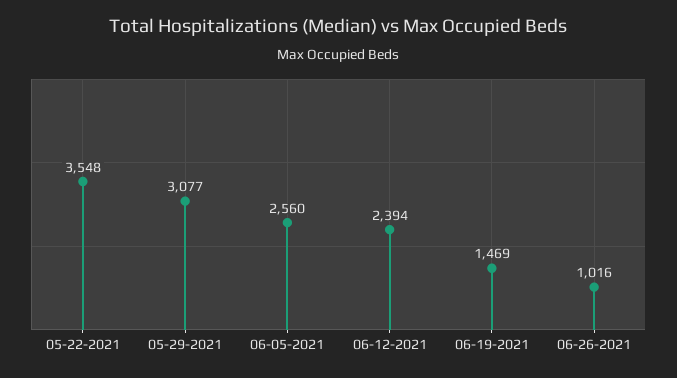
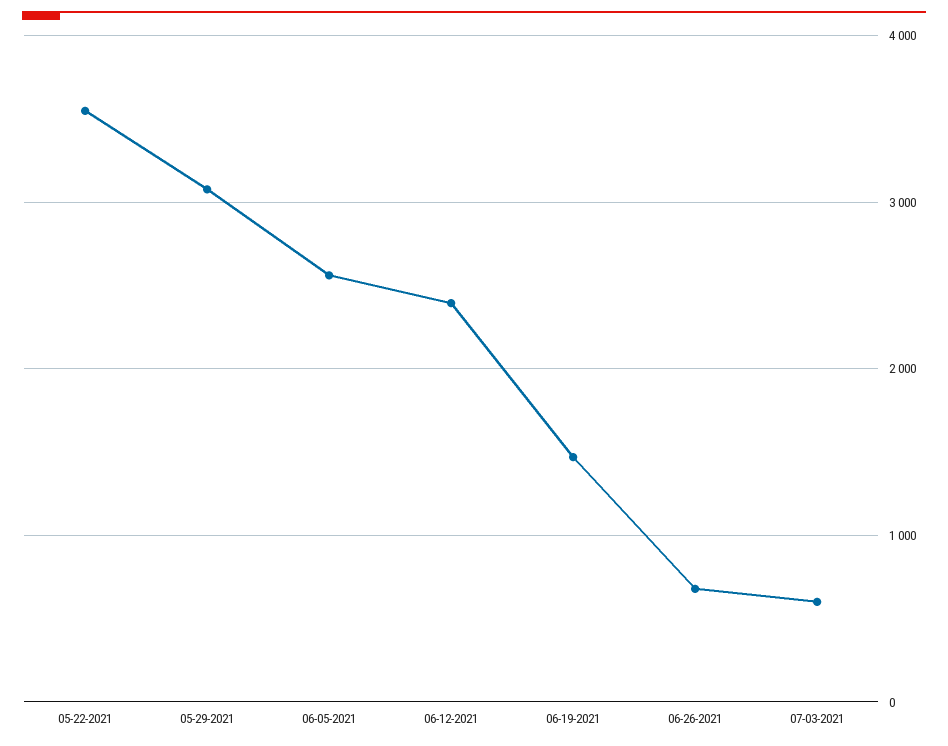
06-26-2021: 1016 -> 700
07-03-2021: none -> 600

